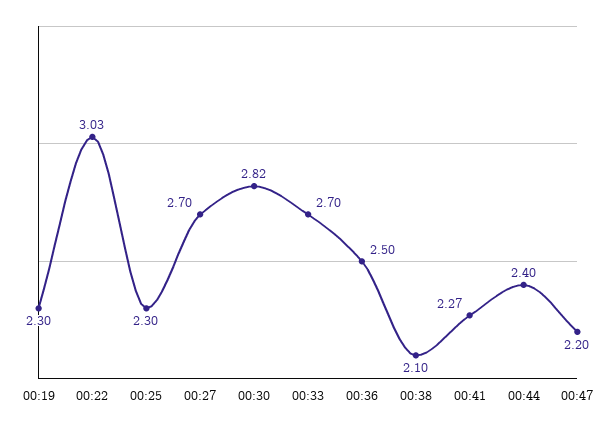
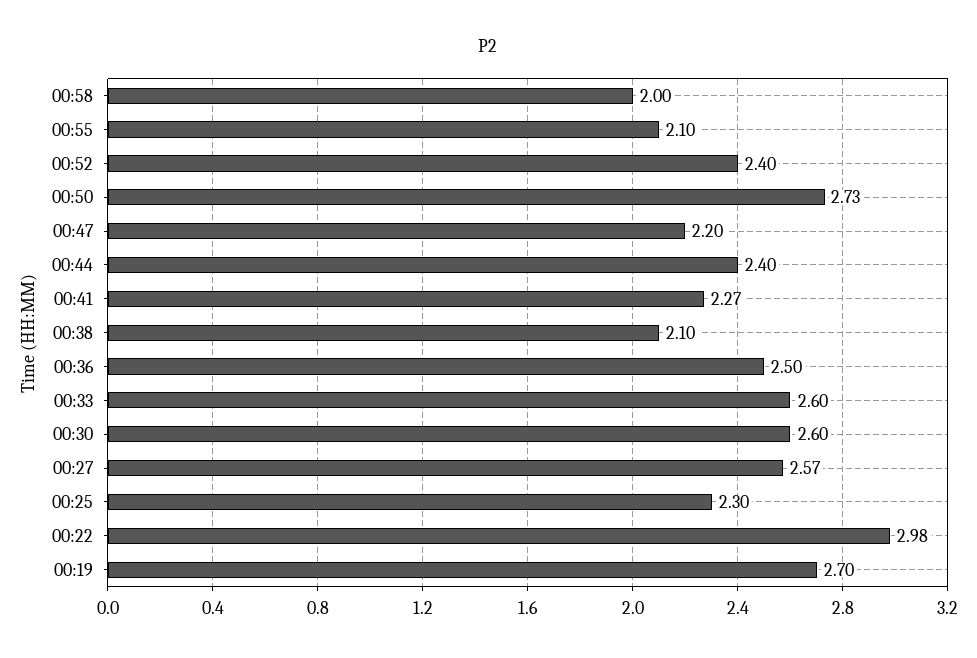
00:19: 2.3 -> 2.7
00:22: 3.03 -> 2.98
00:27: 2.7 -> 2.57
00:30: 2.82 -> 2.6
00:33: 2.7 -> 2.6
00:58: none -> 2
00:55: none -> 2.1
00:52: none -> 2.4
00:50: none -> 2.73

